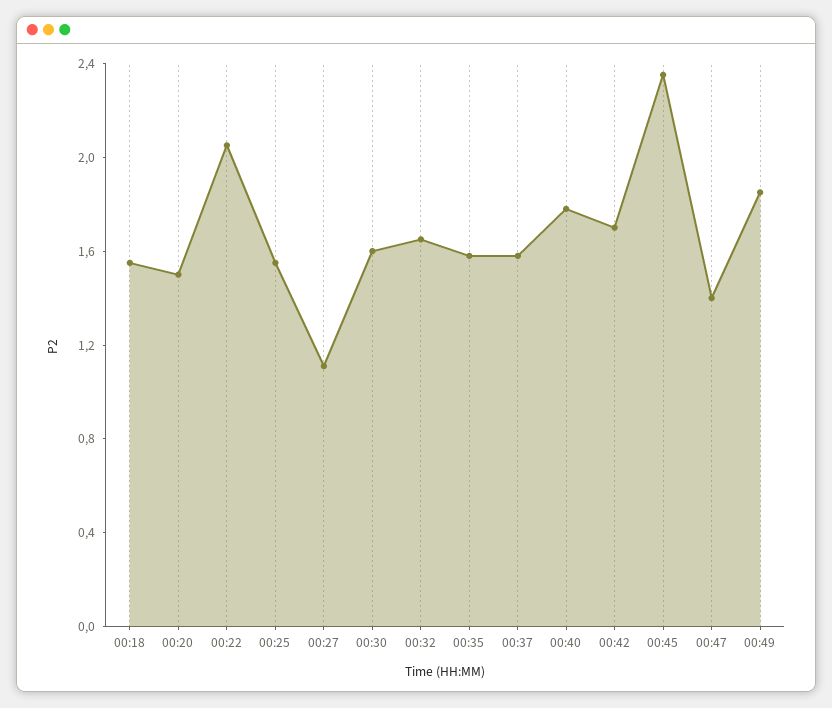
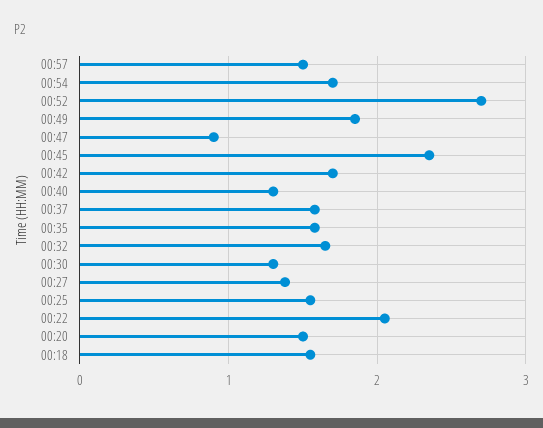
00:27: 1.1 -> 1.4
00:30: 1.6 -> 1.3
00:40: 1.8 -> 1.3
00:47: 1.4 -> 0.9
00:57: none -> 1.5
00:54: none -> 1.7
00:52: none -> 2.7

